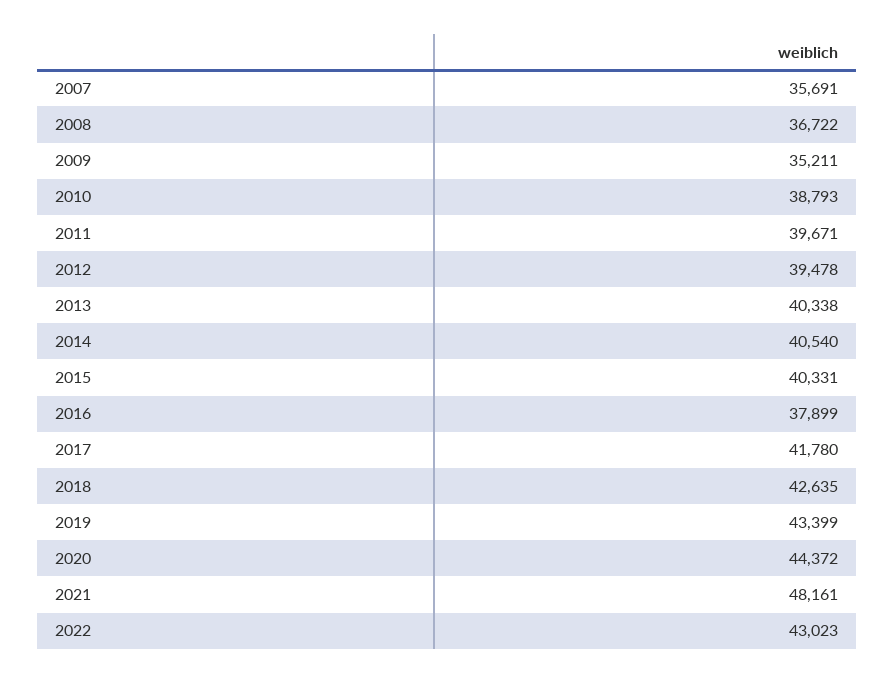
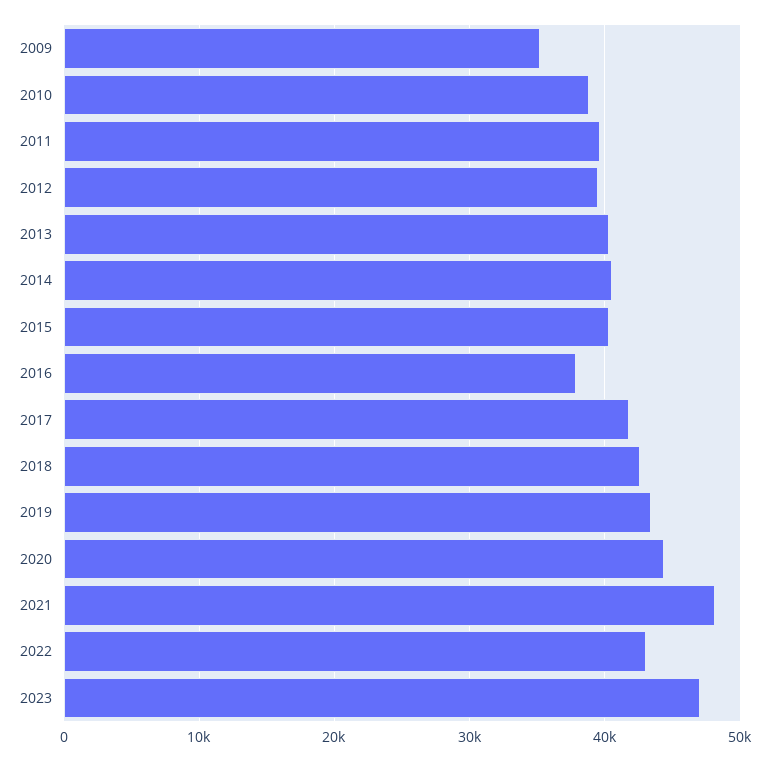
2007: 35691 -> none
2008: 36722 -> none
2023: none -> 47000

